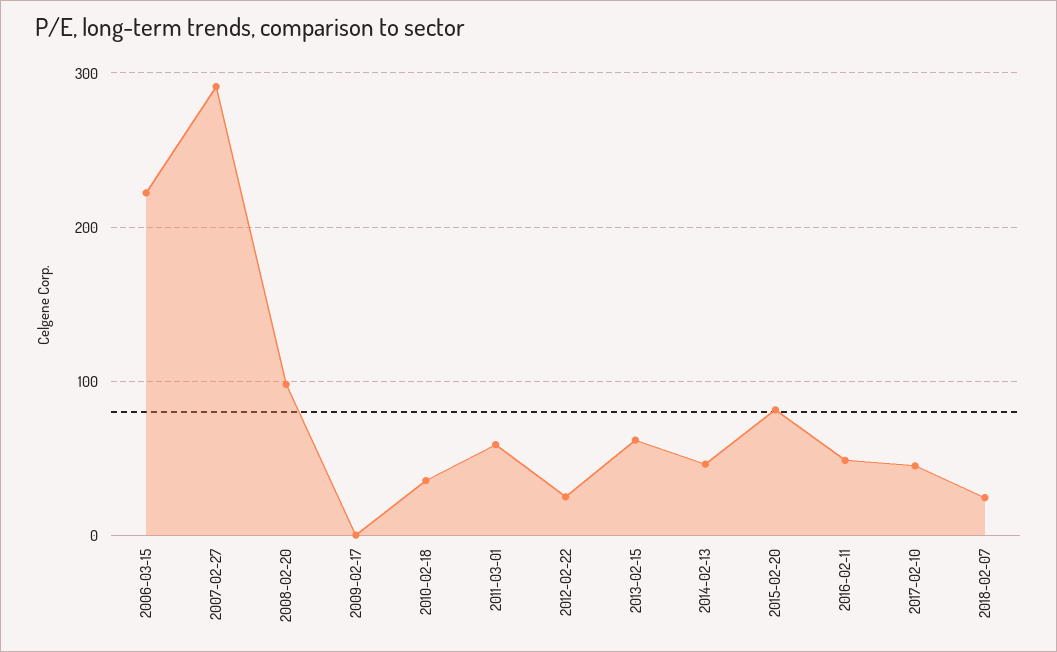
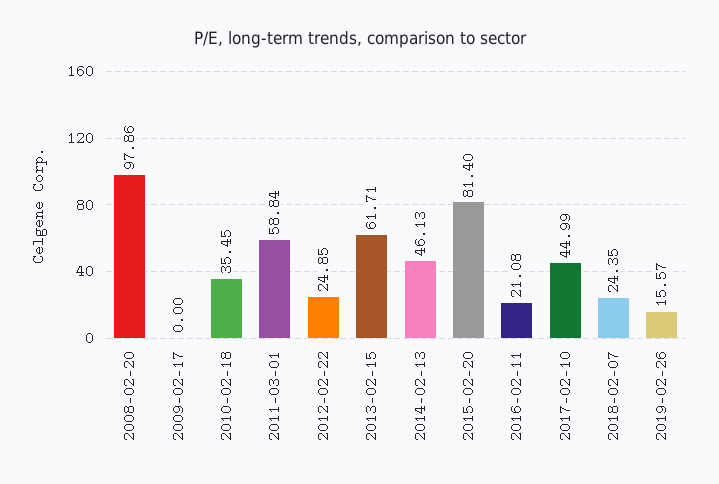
2006-03-15: 220 -> none
2007-02-27: 290 -> none
2016-02-11: 50 -> 21.08
2019-02-26: none -> 15.57

